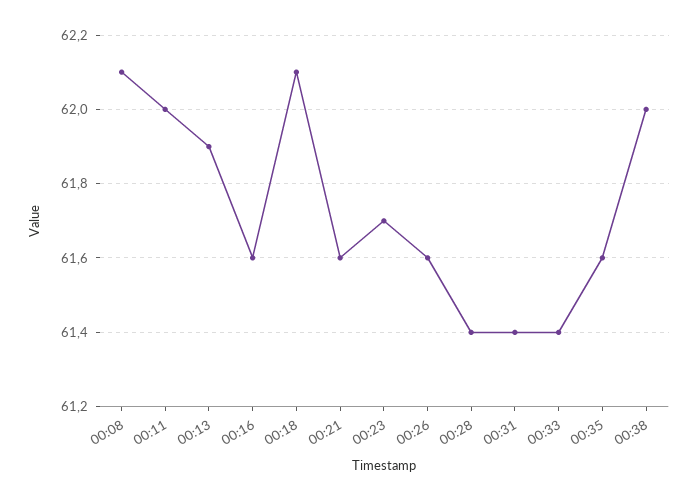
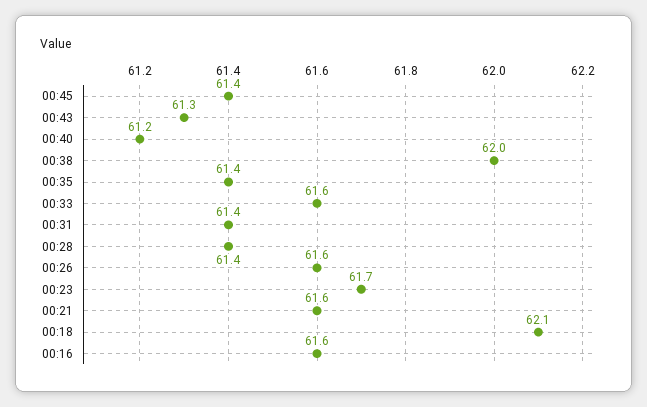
00:08: 62.1 -> none
00:11: 62 -> none
00:13: 61.9 -> none
00:33: 61.4 -> 61.6
00:35: 61.6 -> 61.4
00:45: none -> 61.4
00:43: none -> 61.3
00:40: none -> 61.2

